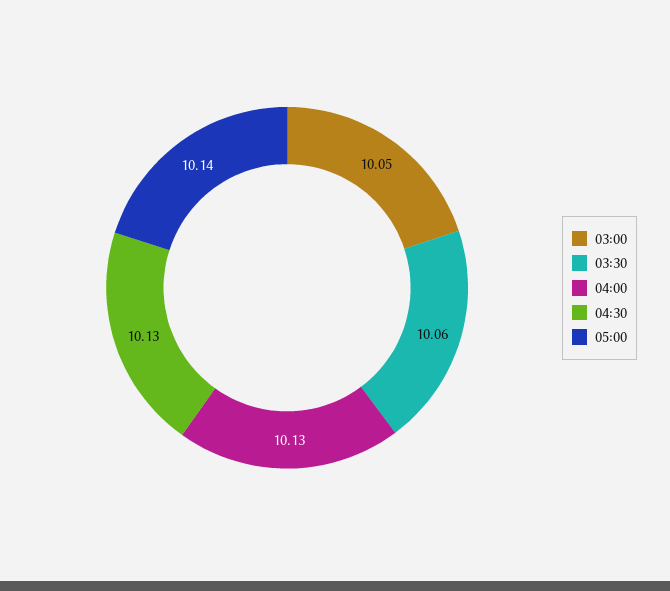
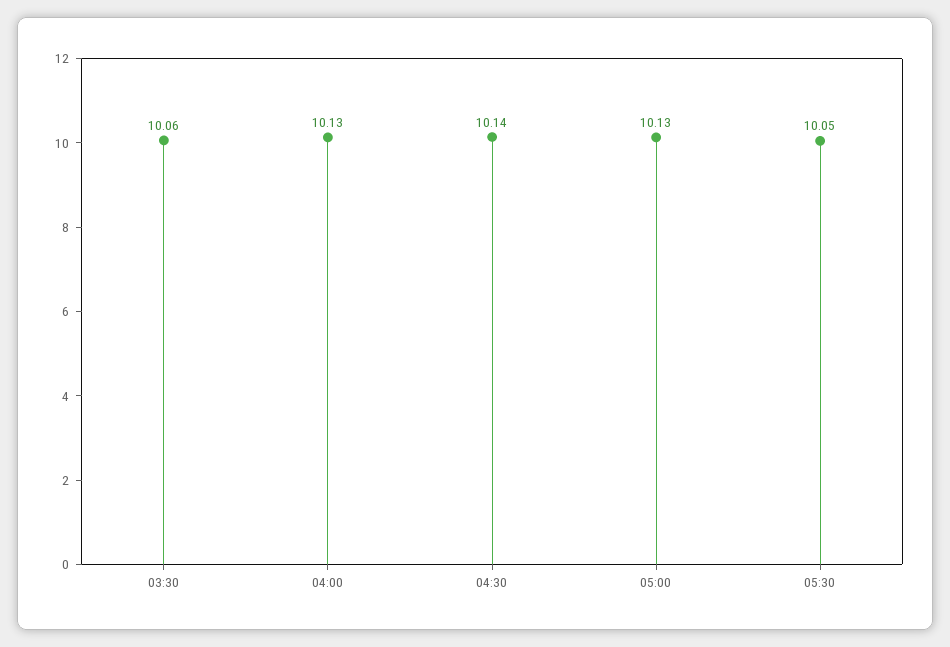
03:00: 10.05 -> none
04:30: 10.13 -> 10.14
05:00: 10.14 -> 10.13
05:30: none -> 10.05

